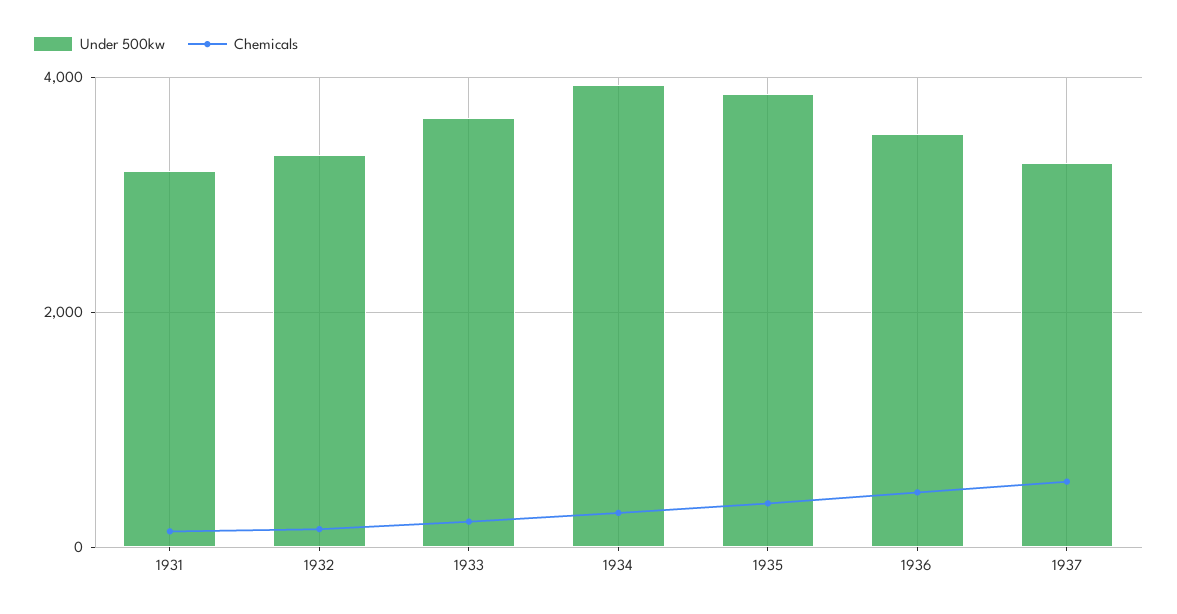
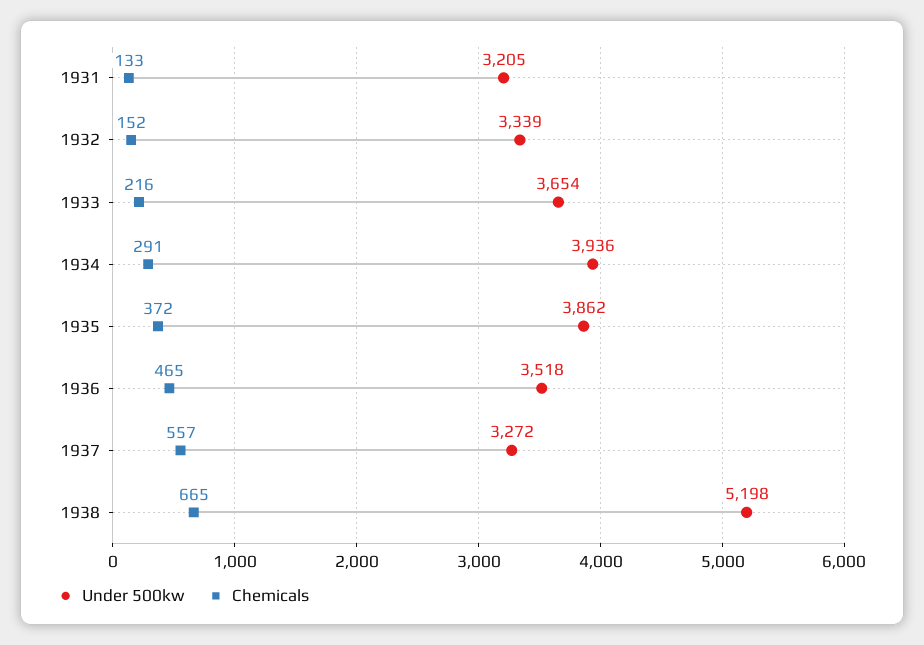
Under 500kw, 1938: none -> 5198
Chemicals, 1938: none -> 665

